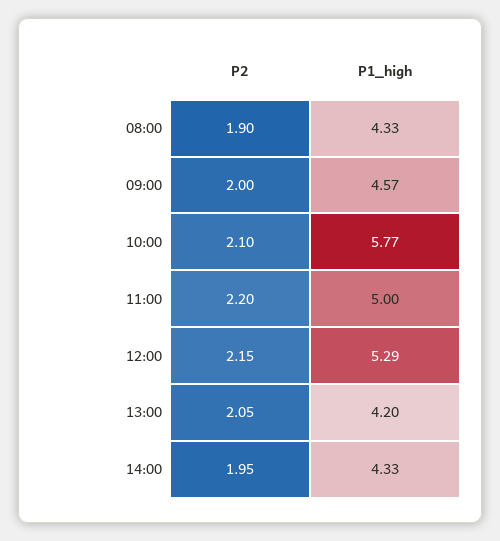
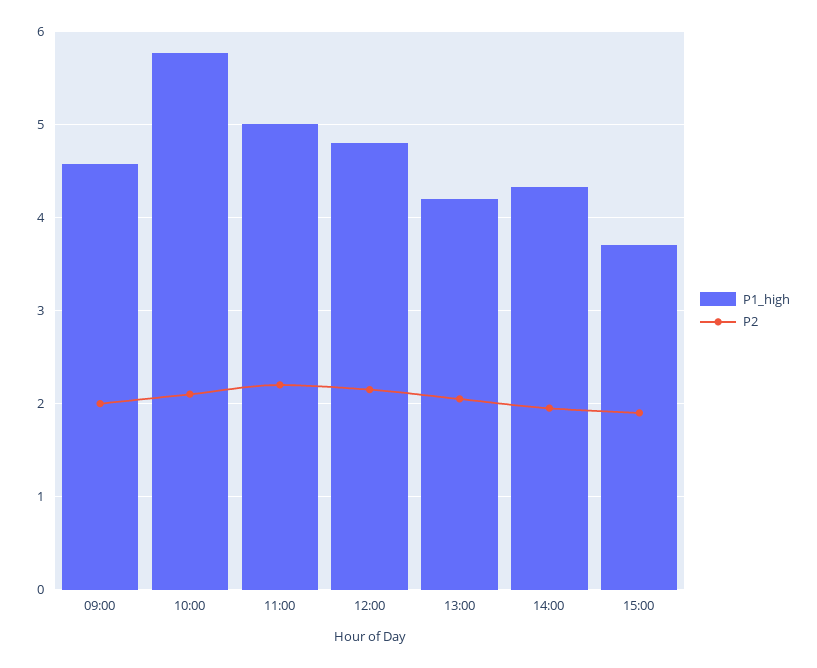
P2, 08:00: 1.9 -> none
P1_high, 08:00: 4.33 -> none
P1_high, 12:00: 5.29 -> 4.8
P1_high, 15:00: none -> 3.7
P2, 15:00: none -> 1.9

